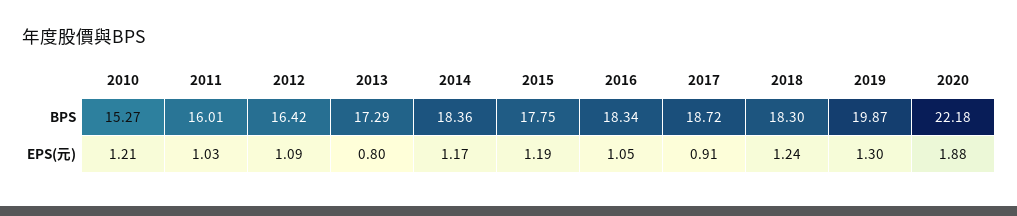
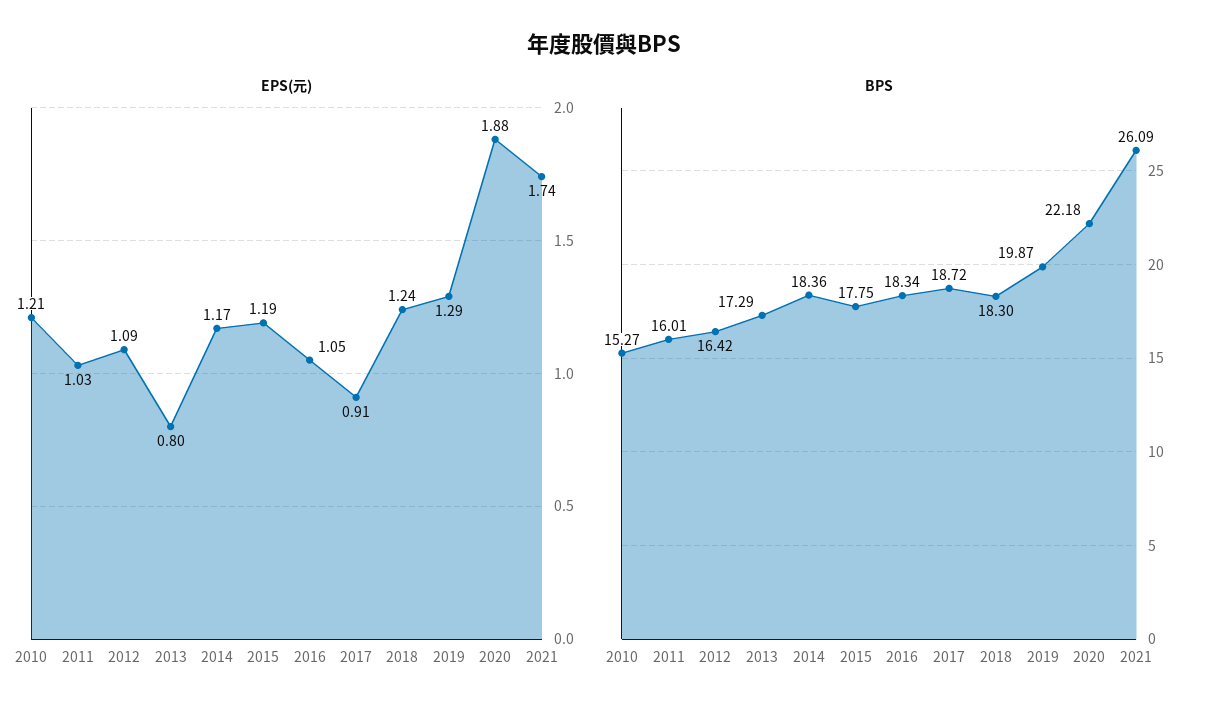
EPS(元), 2019: 1.3 -> 1.29
EPS(元), 2021: none -> 1.74
BPS, 2021: none -> 26.09

